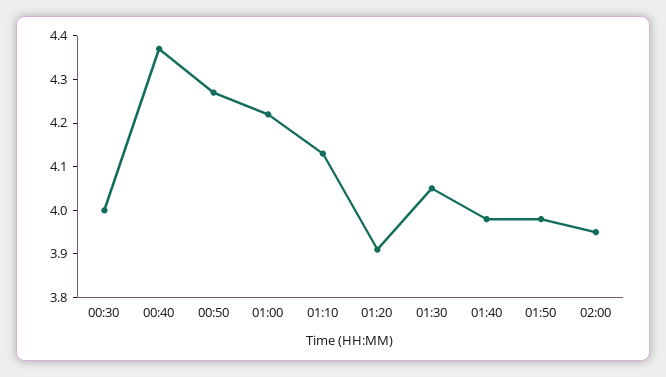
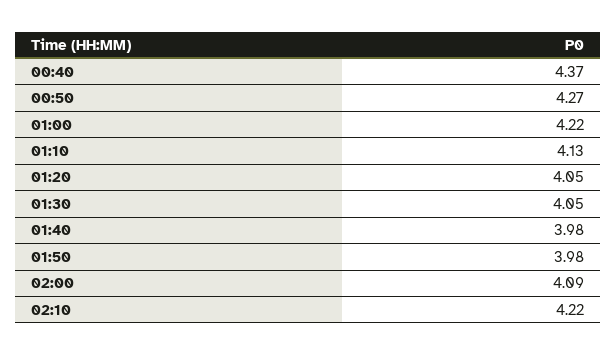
00:30: 4 -> none
01:20: 3.9 -> 4.05
02:00: 3.95 -> 4.09
02:10: none -> 4.22

